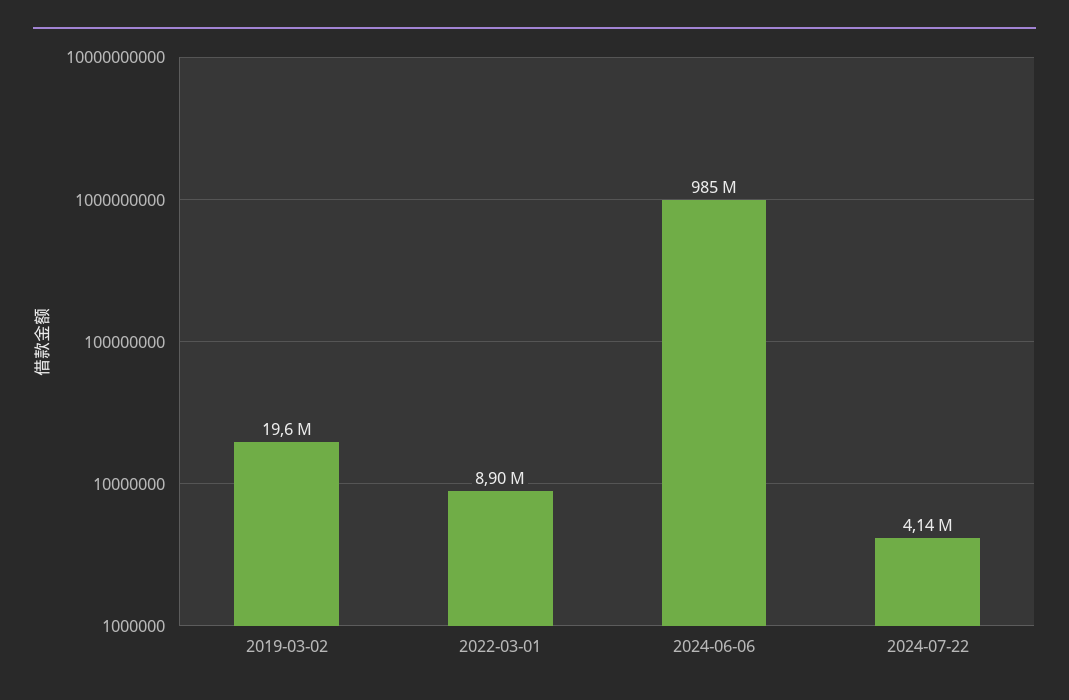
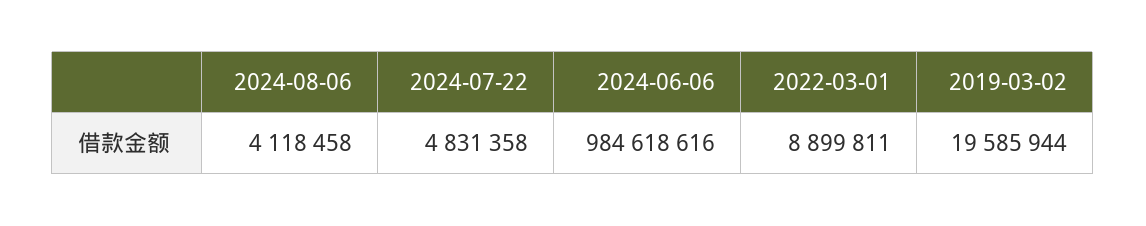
2024-07-22: 4140000 -> 4831358
2024-08-06: none -> 4118458

